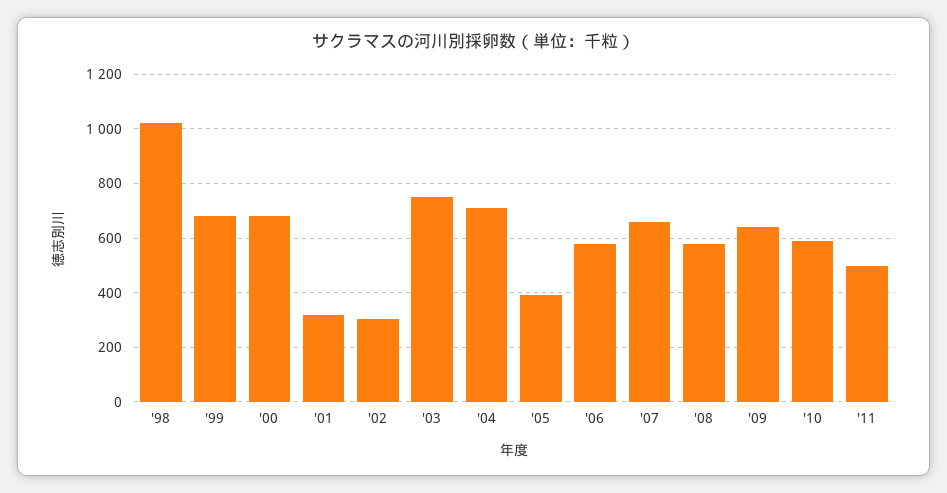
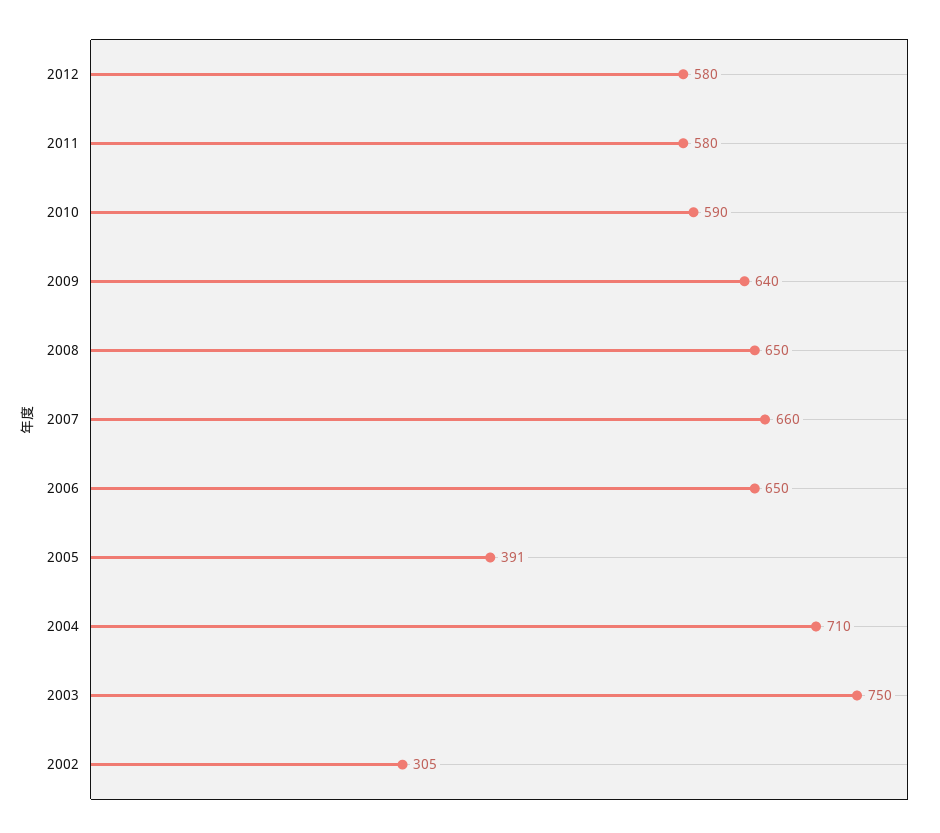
'98: 1025 -> none
'99: 675 -> none
'00: 675 -> none
'01: 325 -> none
'06: 575 -> 650
'08: 575 -> 650
'11: 500 -> 580
2012: none -> 580

